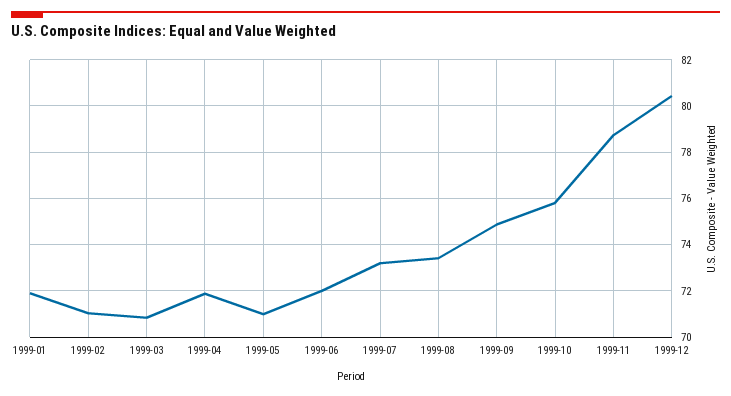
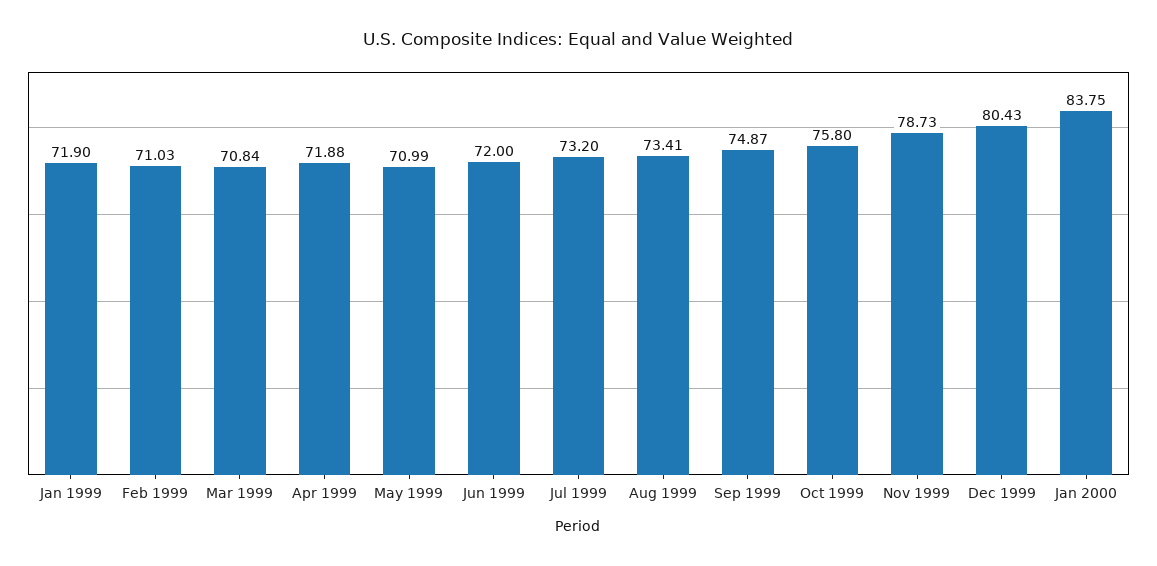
Jan 2000: none -> 83.75

